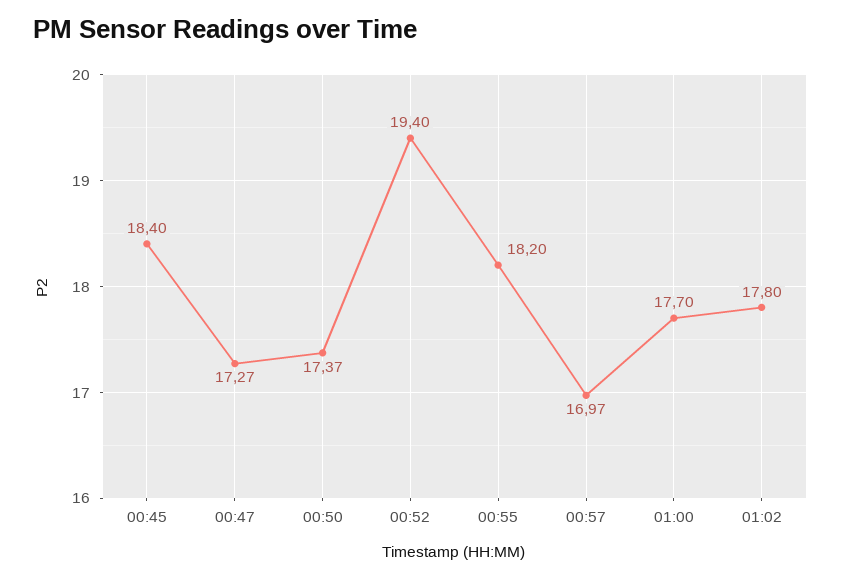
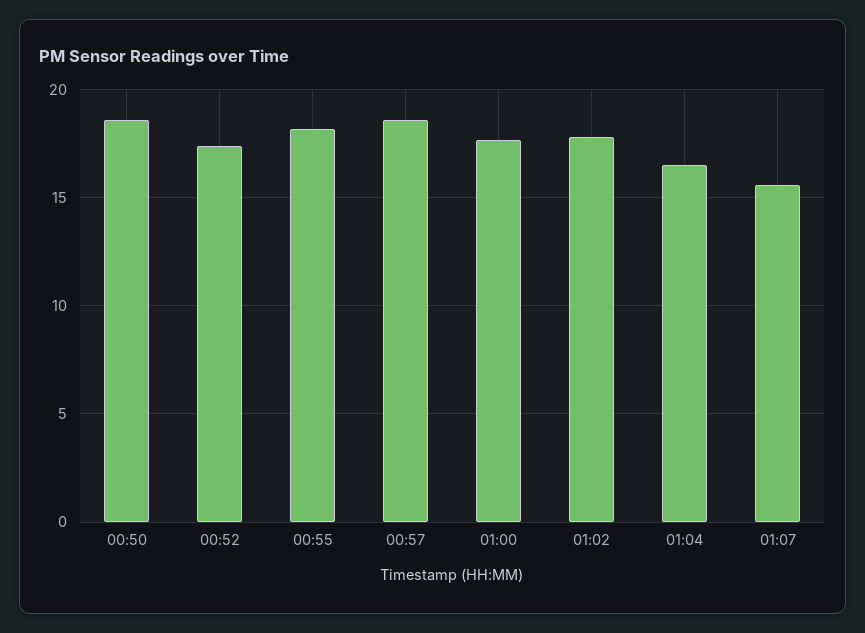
00:45: 18.4 -> none
00:47: 17.27 -> none
00:50: 17.37 -> 18.5
00:52: 19.4 -> 17.5
00:57: 16.97 -> 18.5
01:04: none -> 16.5
01:07: none -> 15.5

